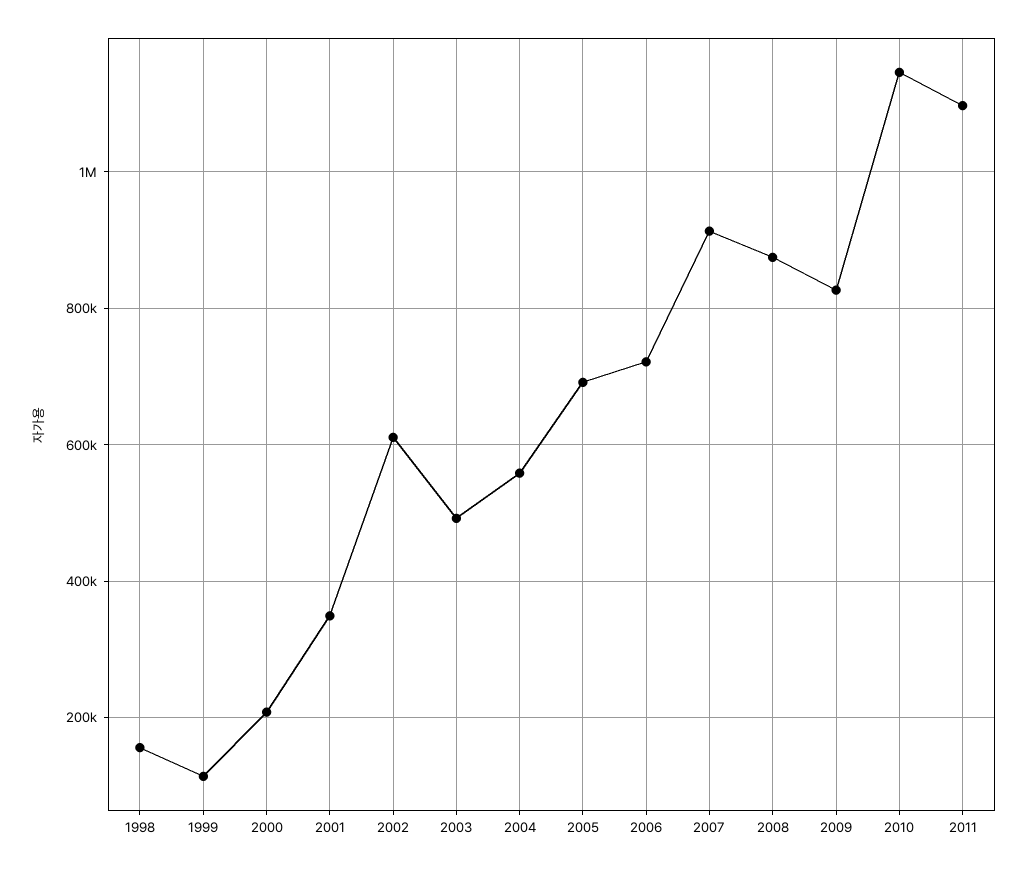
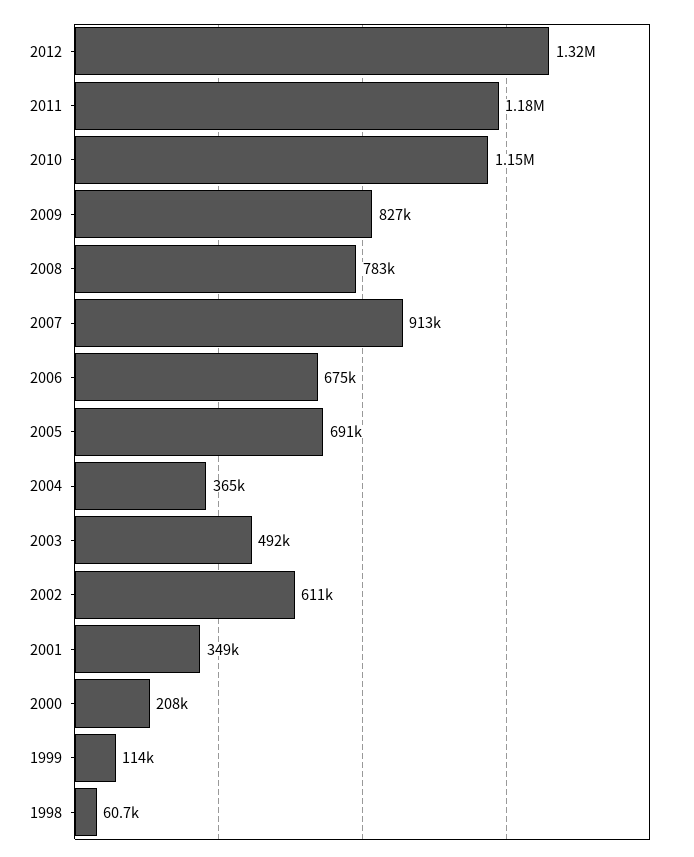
1998: 160000 -> 60700
2004: 560000 -> 365000
2006: 720000 -> 675000
2008: 880000 -> 783000
2011: 1100000 -> 1180000
2012: none -> 1320000

